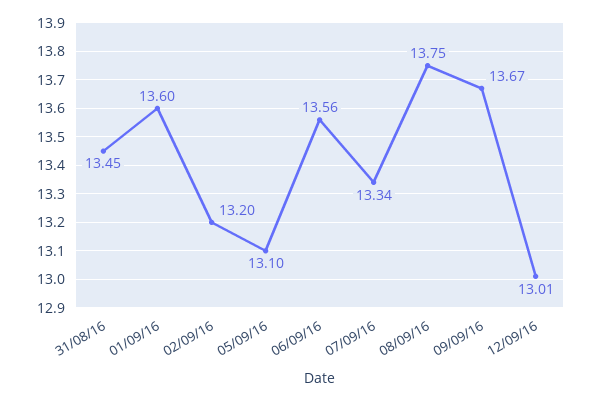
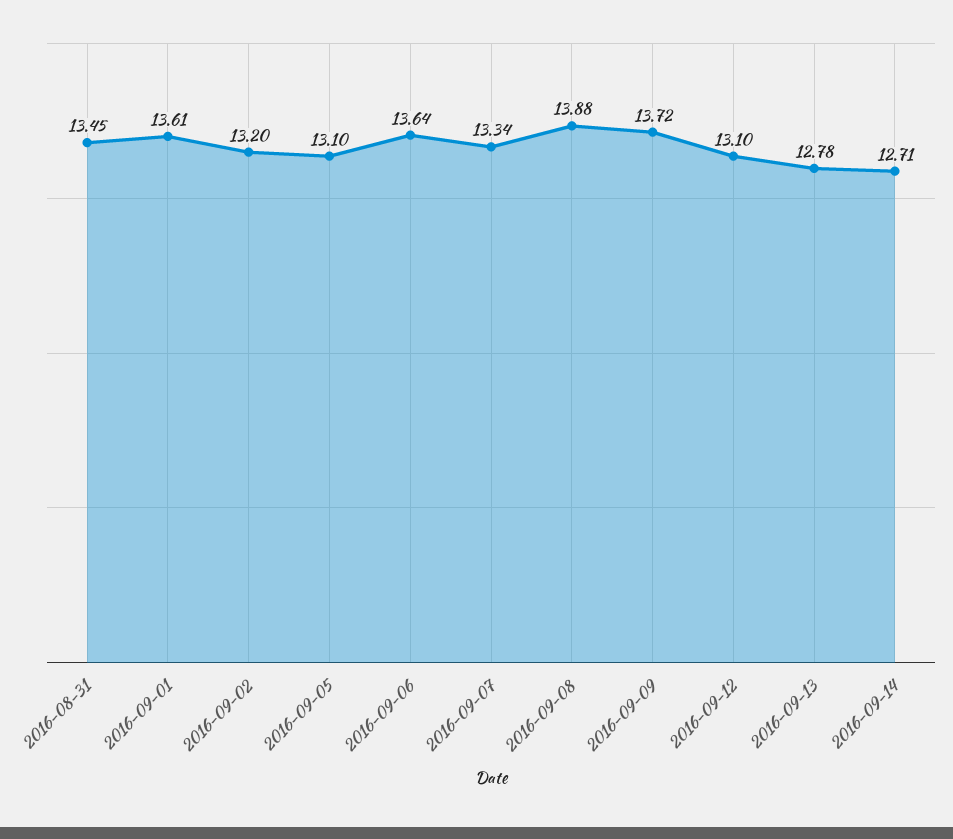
01/09/16: 13.6 -> 13.61
06/09/16: 13.56 -> 13.64
08/09/16: 13.75 -> 13.88
09/09/16: 13.67 -> 13.72
12/09/16: 13.01 -> 13.1
2016-09-13: none -> 12.78
2016-09-14: none -> 12.71

